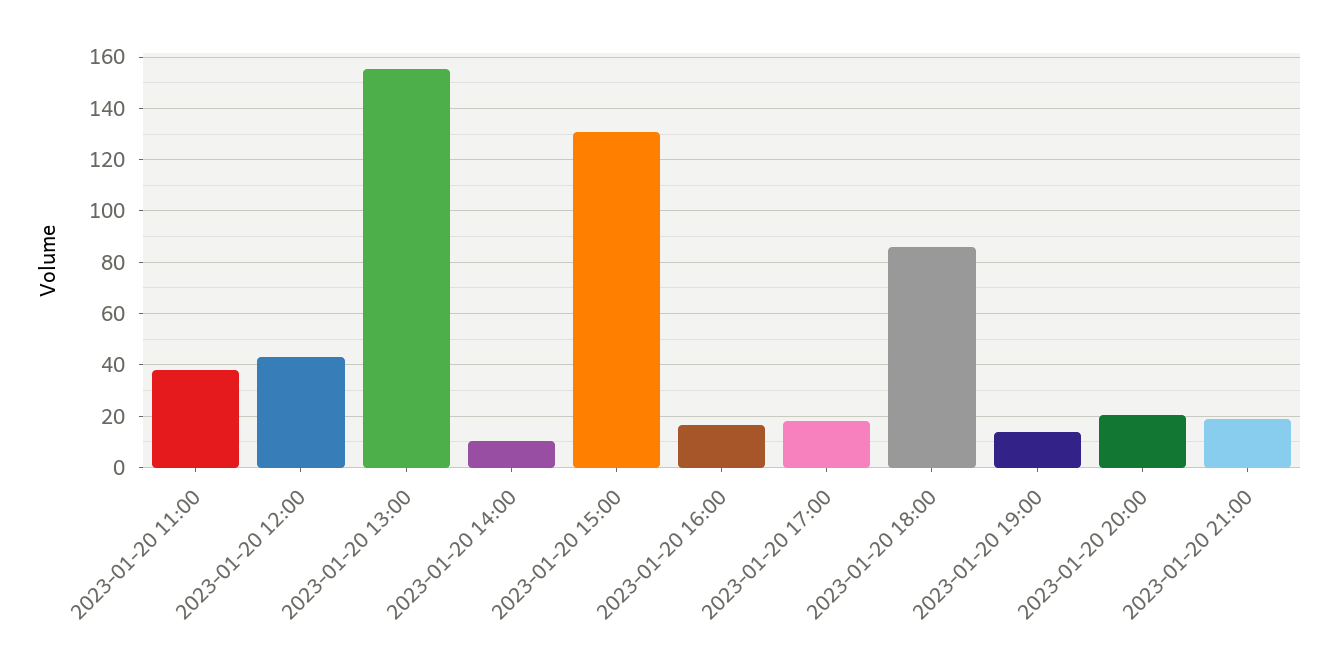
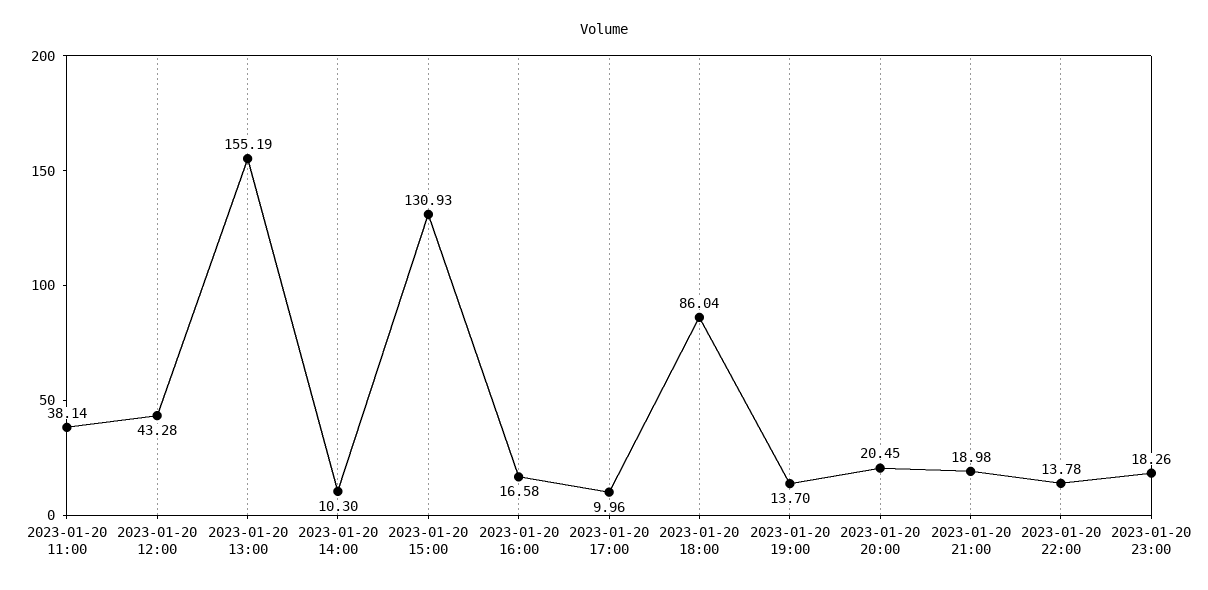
2023-01-20 17:00: 17.5 -> 9.96
2023-01-20 22:00: none -> 13.78
2023-01-20 23:00: none -> 18.26

